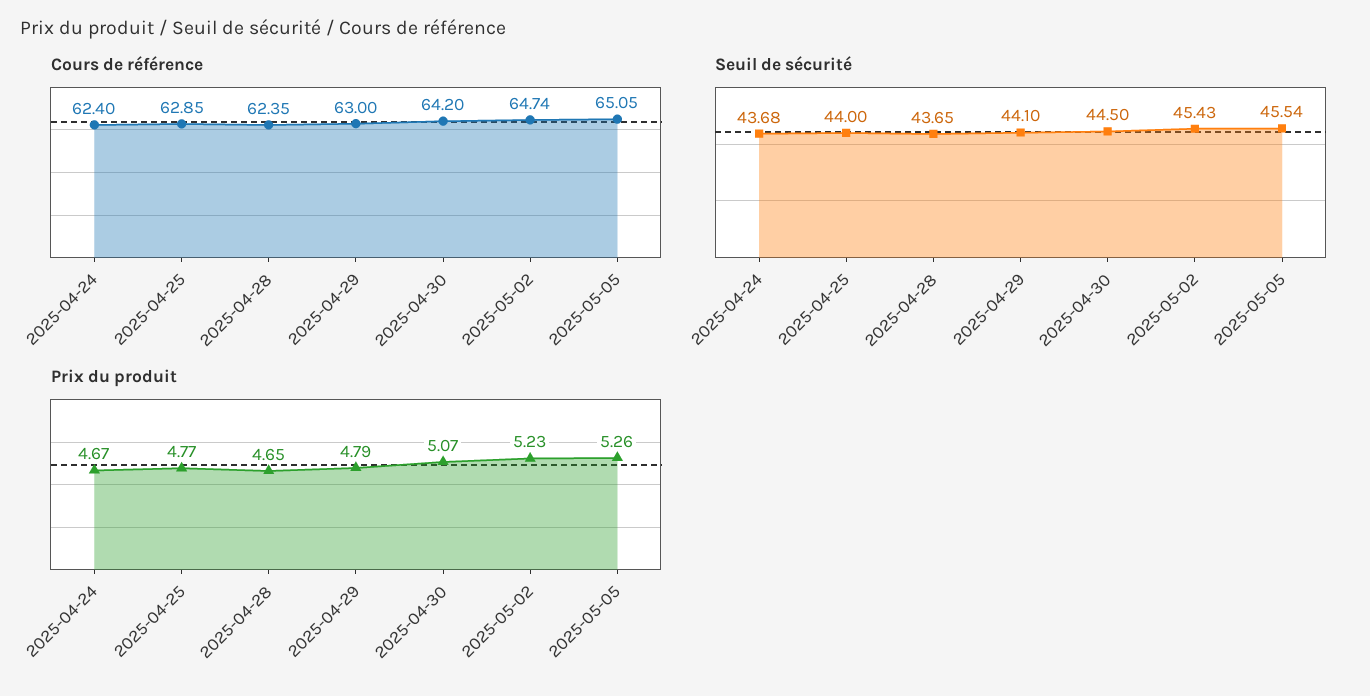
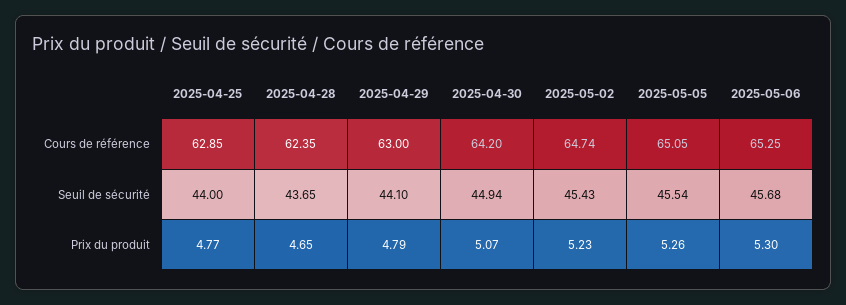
Cours de référence, 2025-04-24: 62.4 -> none
Seuil de sécurité, 2025-04-24: 43.68 -> none
Seuil de sécurité, 2025-04-30: 44.5 -> 44.94
Prix du produit, 2025-04-24: 4.67 -> none
Cours de référence, 2025-05-06: none -> 65.25
Seuil de sécurité, 2025-05-06: none -> 45.68
Prix du produit, 2025-05-06: none -> 5.3

